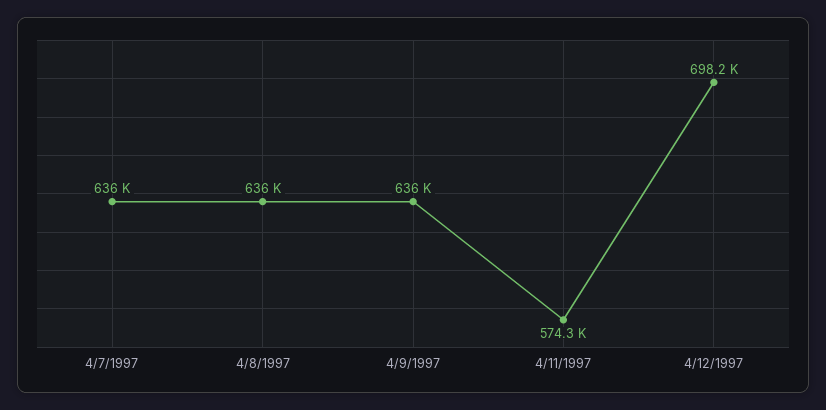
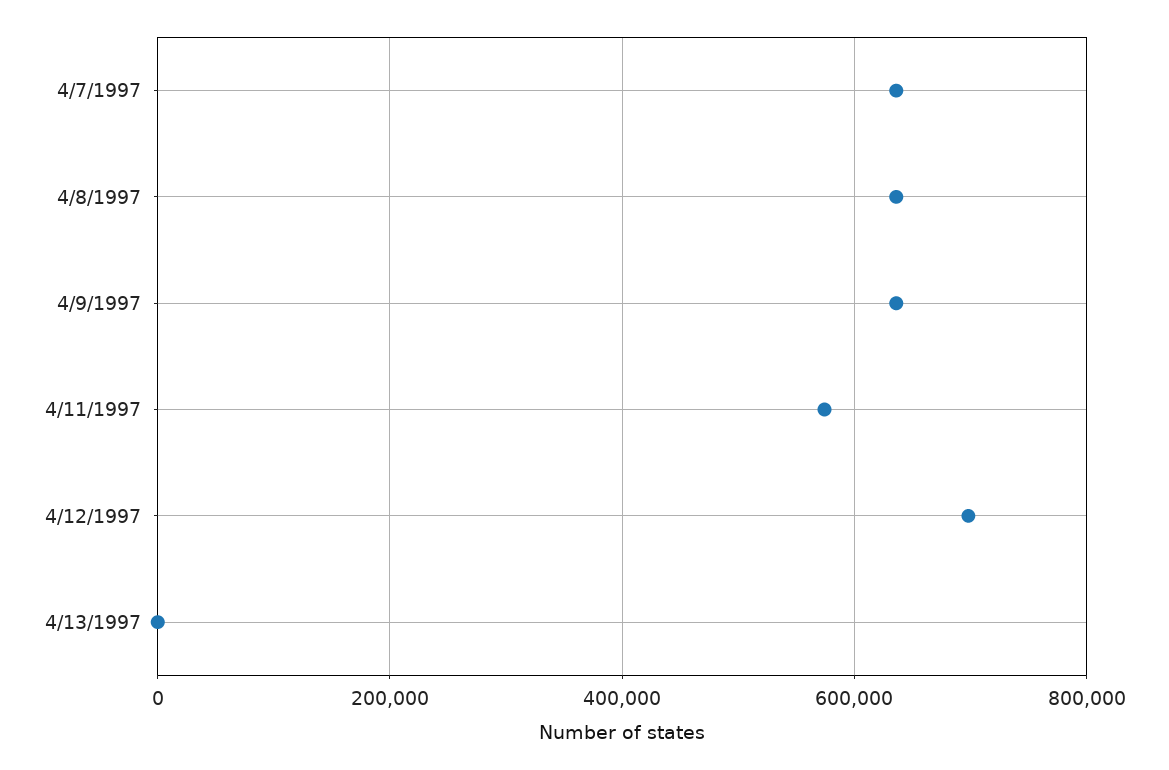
4/13/1997: none -> 0

